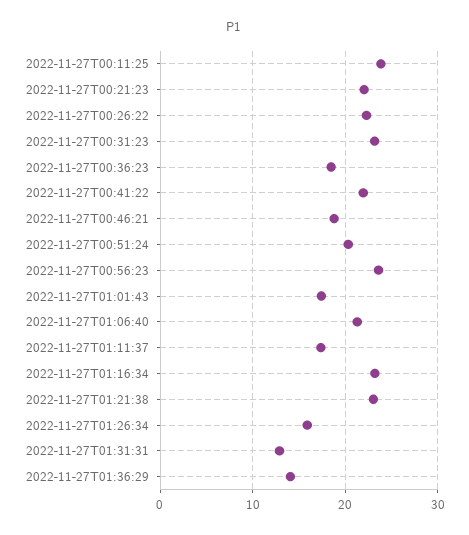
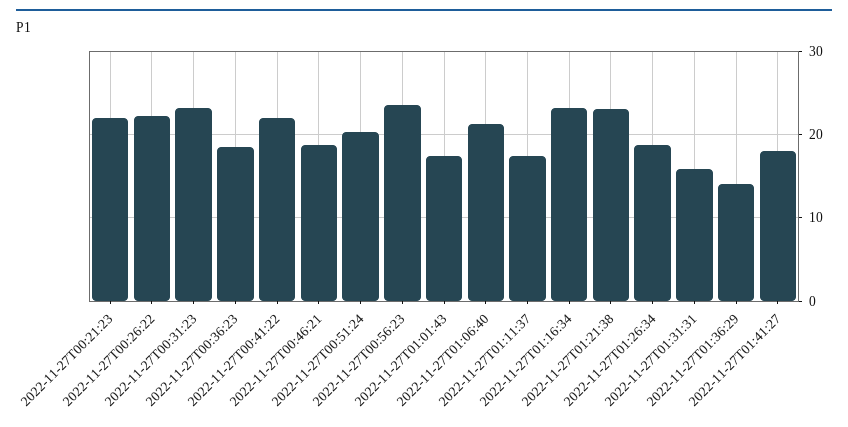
2022-11-27T00:11:25: 24 -> none
2022-11-27T01:26:34: 16 -> 19
2022-11-27T01:31:31: 13 -> 16
2022-11-27T01:41:27: none -> 18

